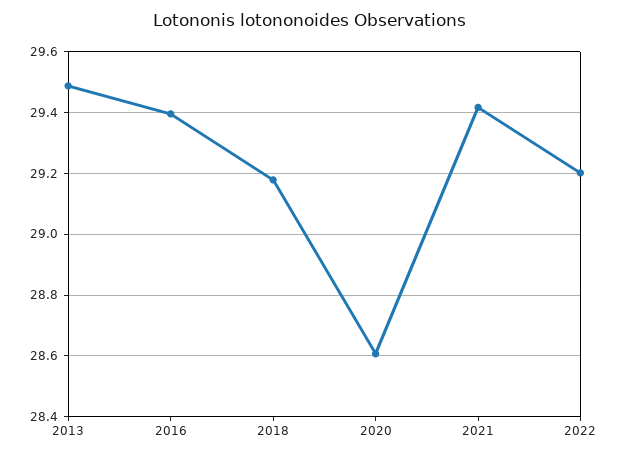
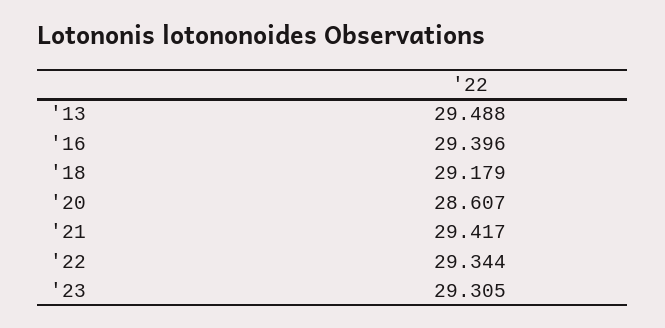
2022: 29.2 -> 29.344
'23: none -> 29.305

